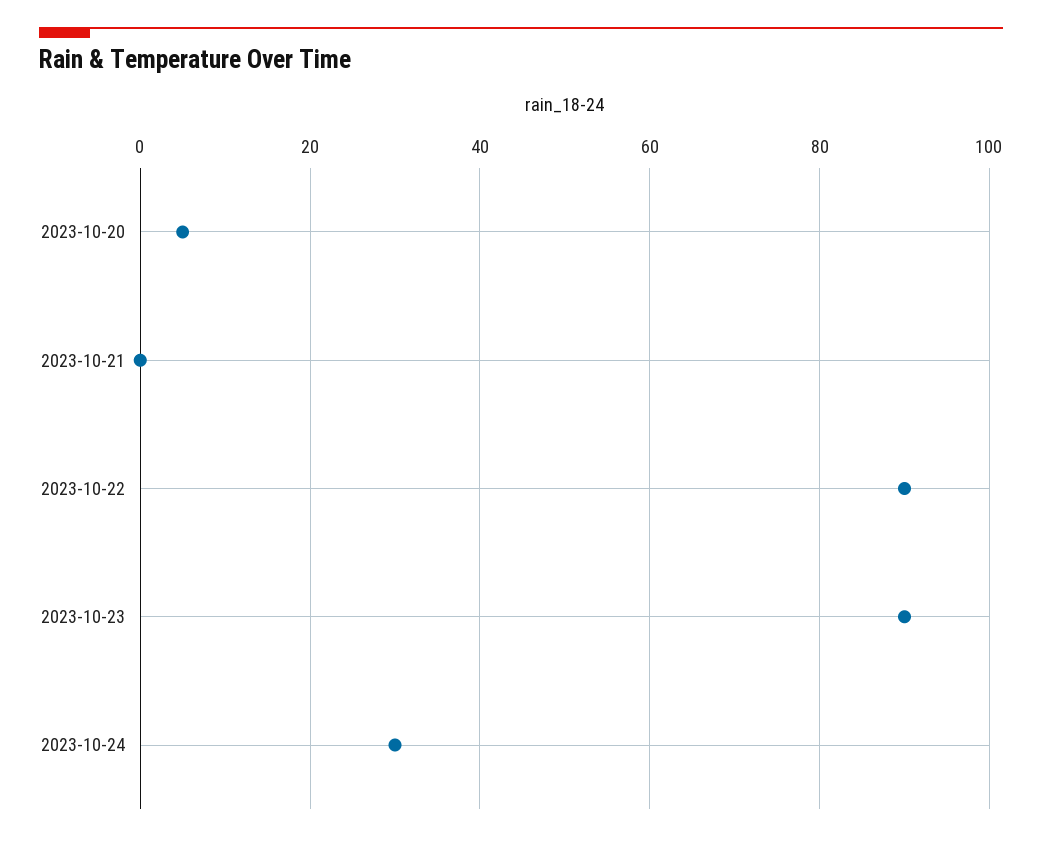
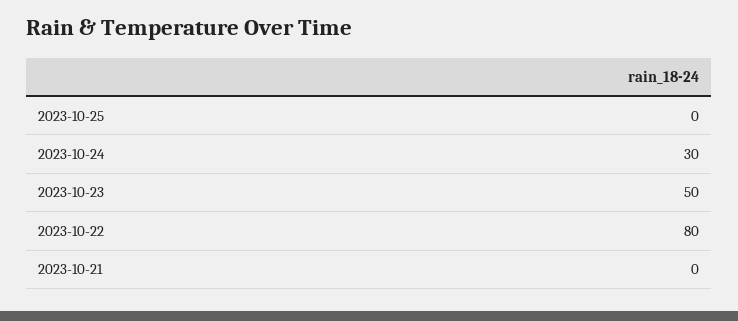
2023-10-20: 5 -> none
2023-10-22: 90 -> 80
2023-10-23: 90 -> 50
2023-10-25: none -> 0

